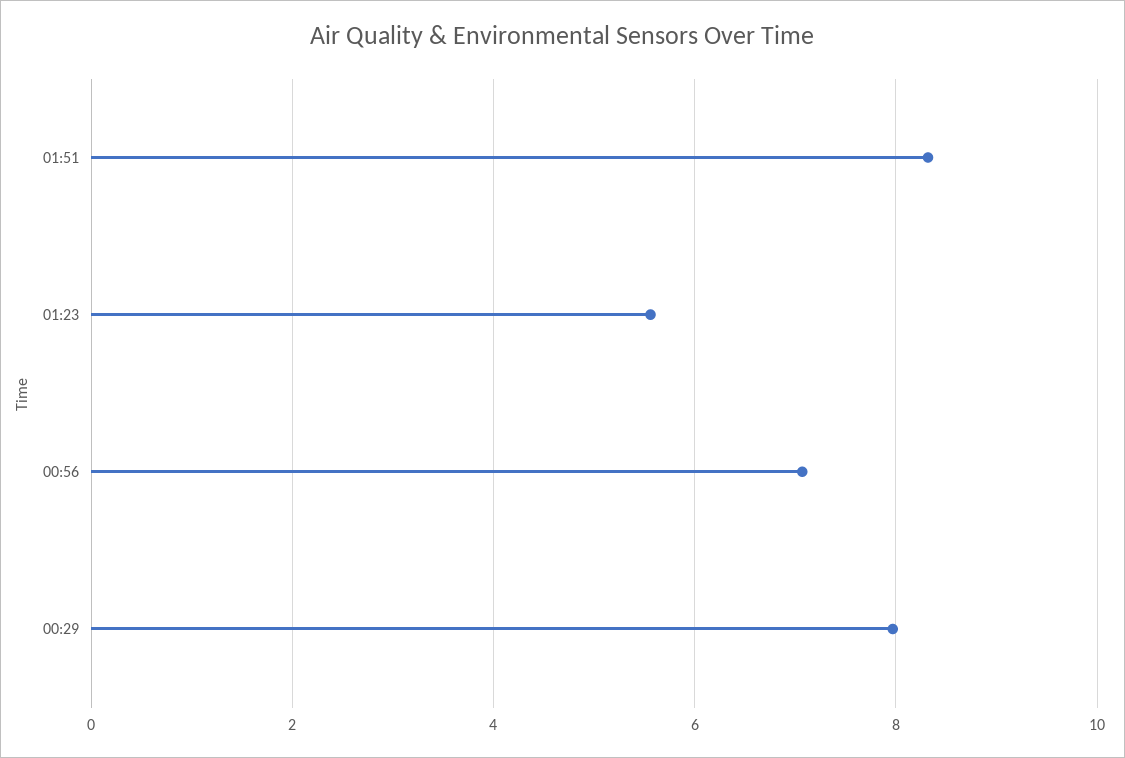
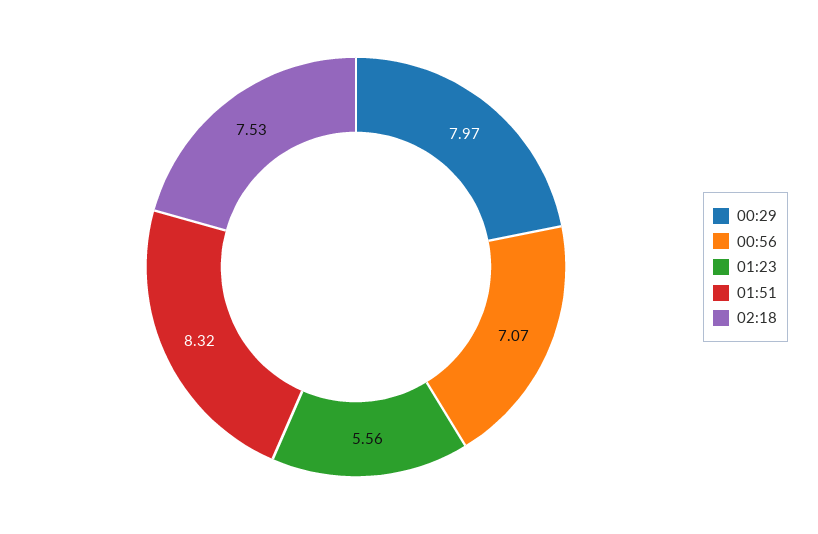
02:18: none -> 7.53

